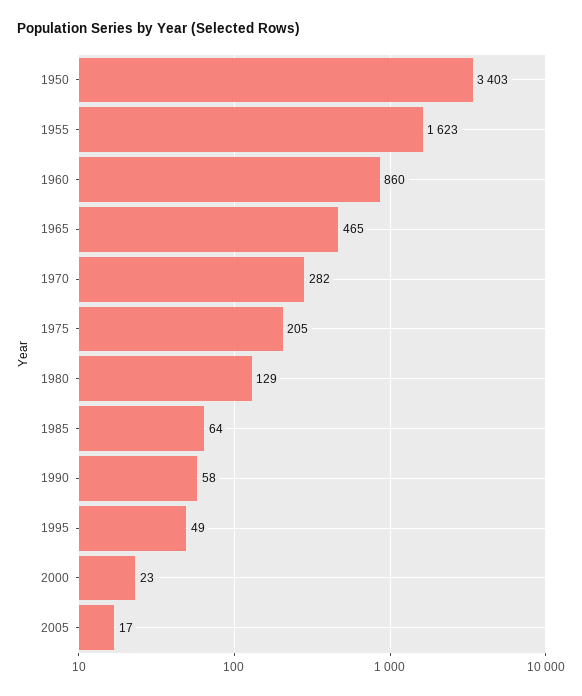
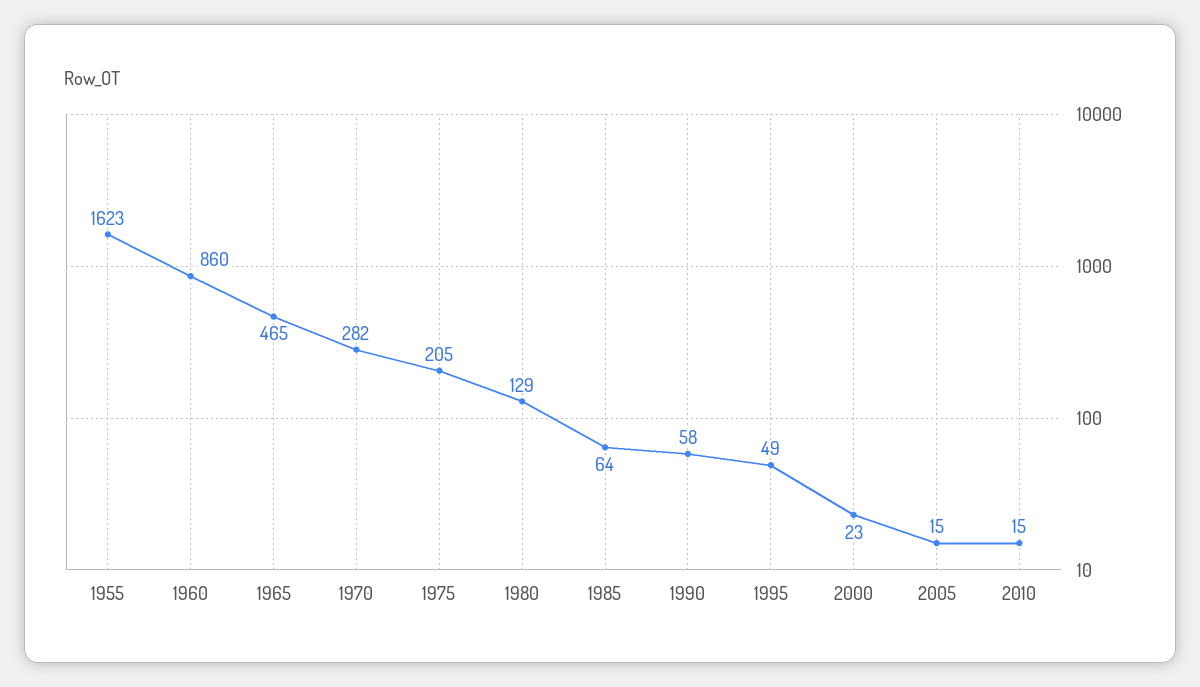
1950: 3403 -> none
2005: 17 -> 15
2010: none -> 15

